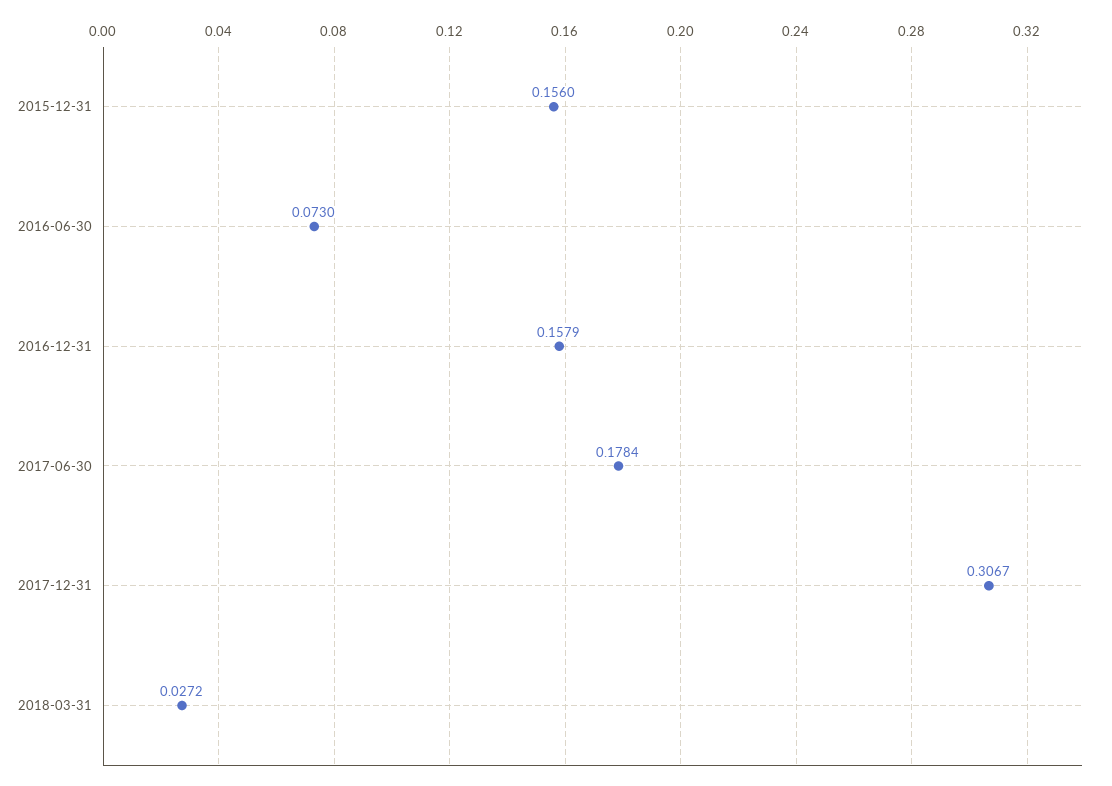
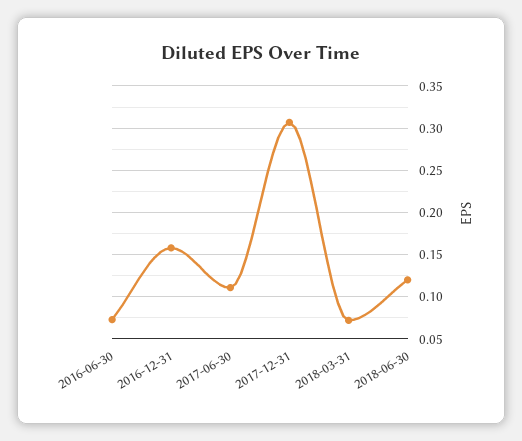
2015-12-31: 0.156 -> none
2017-06-30: 0.1784 -> 0.11
2018-03-31: 0.0272 -> 0.07
2018-06-30: none -> 0.12

